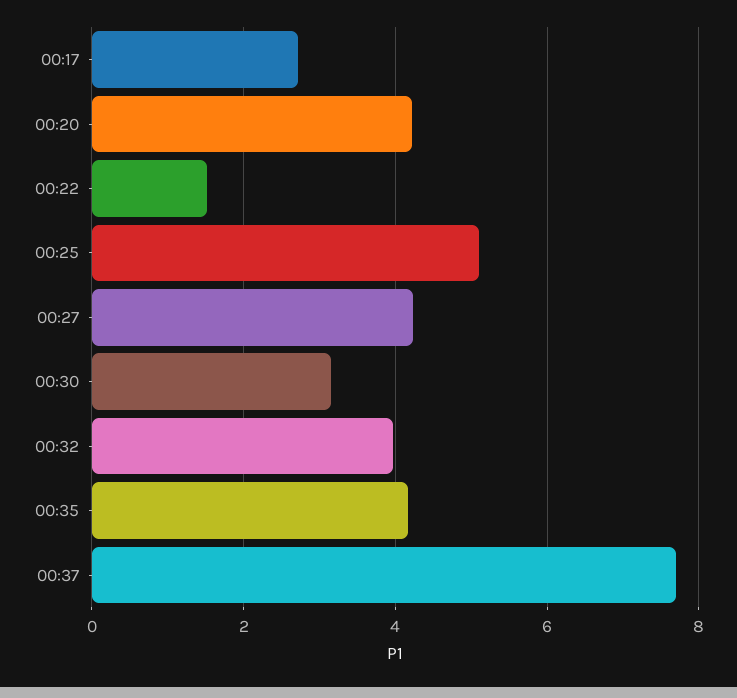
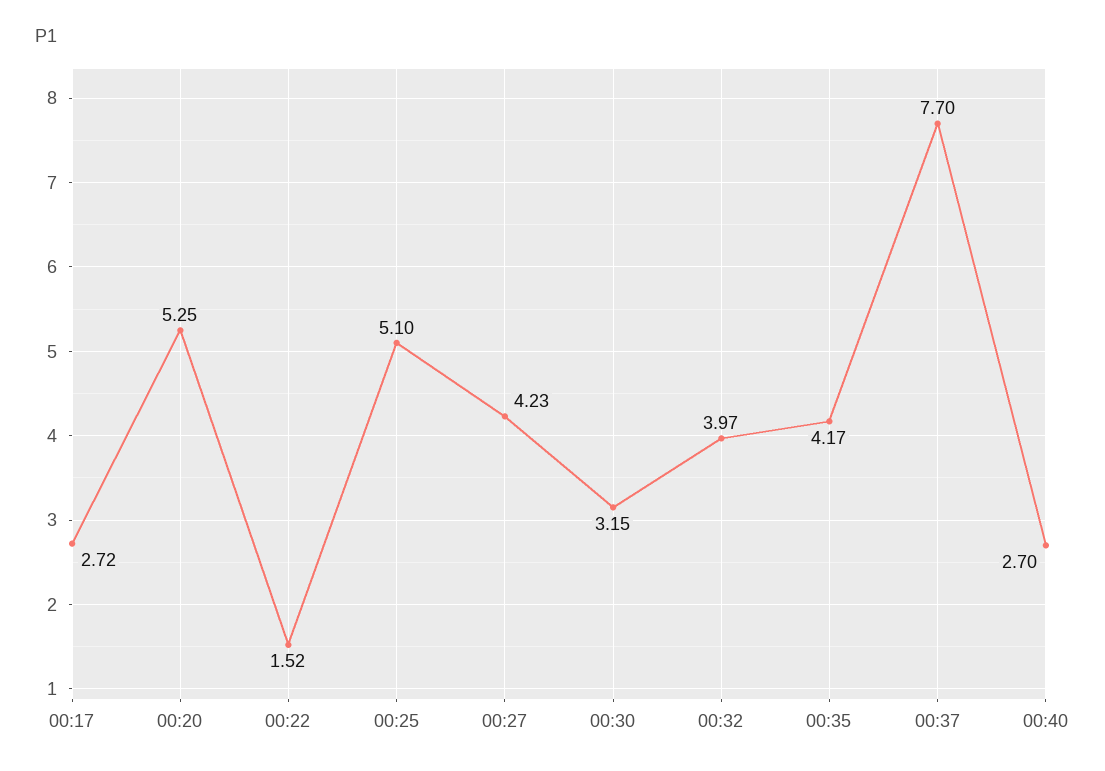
00:20: 4.2 -> 5.25
00:40: none -> 2.7

